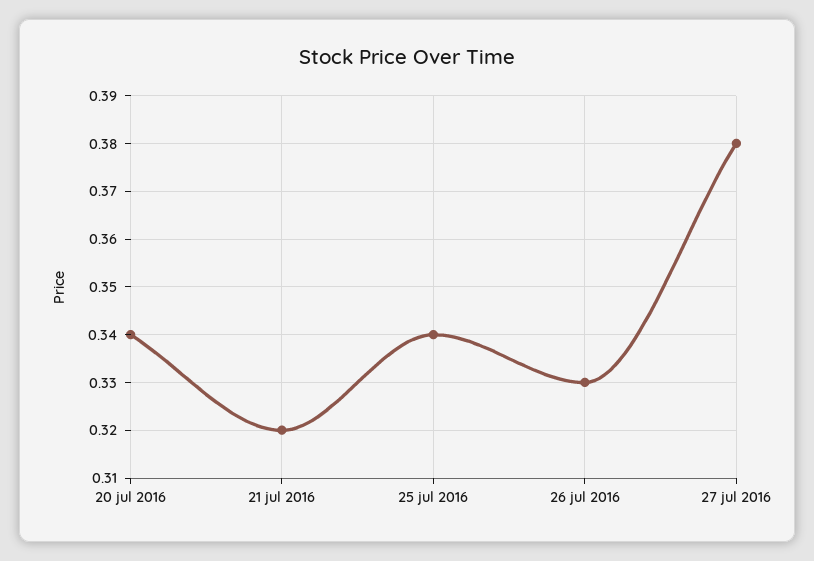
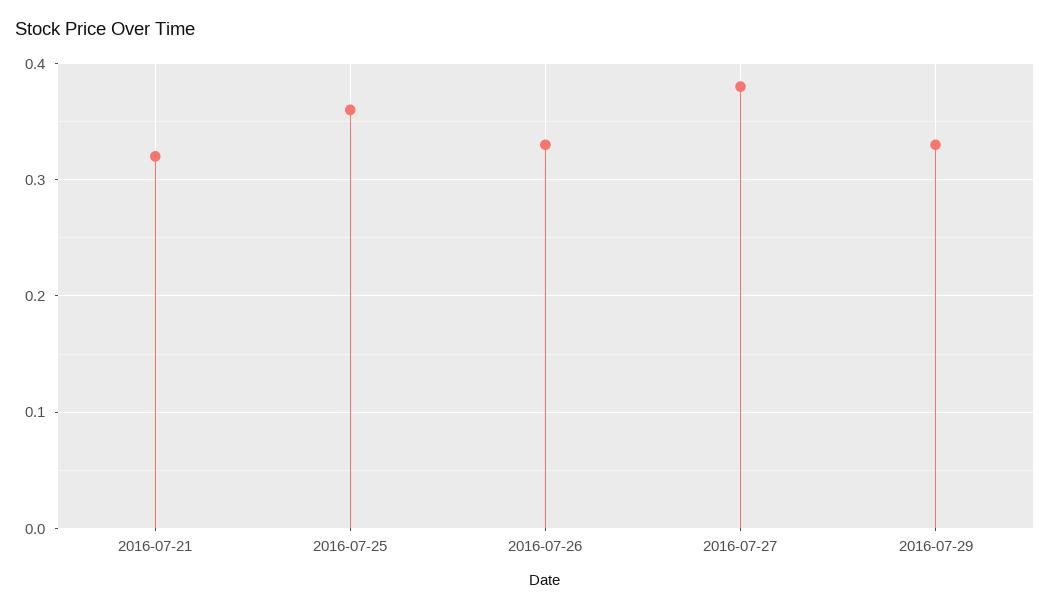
20 jul 2016: 0.34 -> none
25 jul 2016: 0.34 -> 0.36
2016-07-29: none -> 0.33

